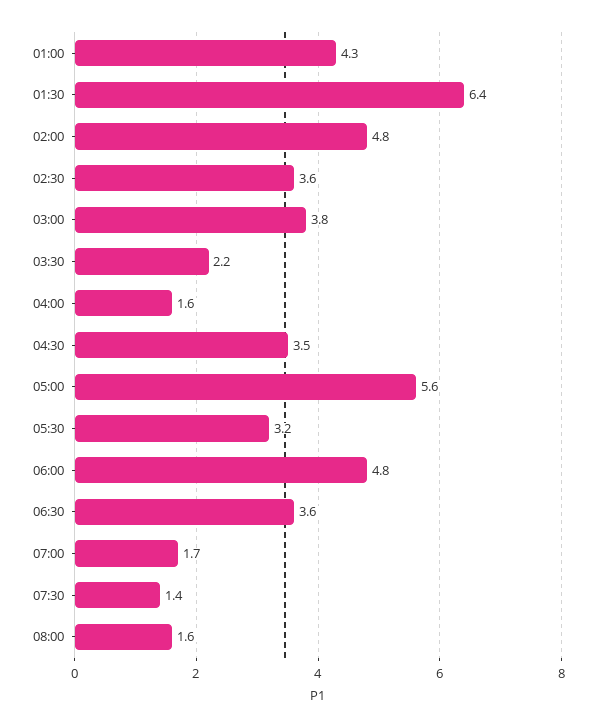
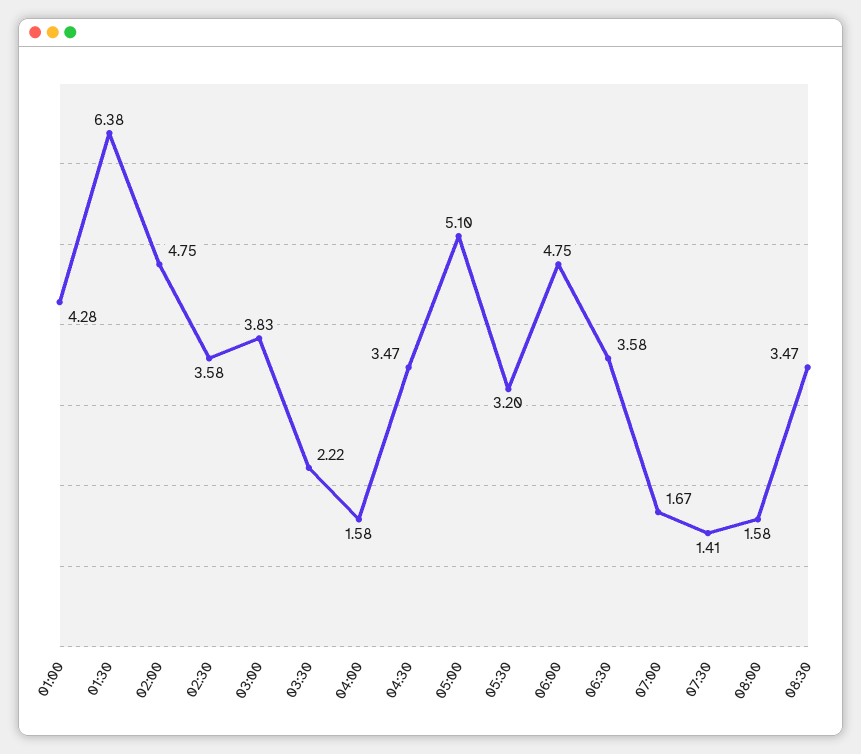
05:00: 5.6 -> 5.1
08:30: none -> 3.47

